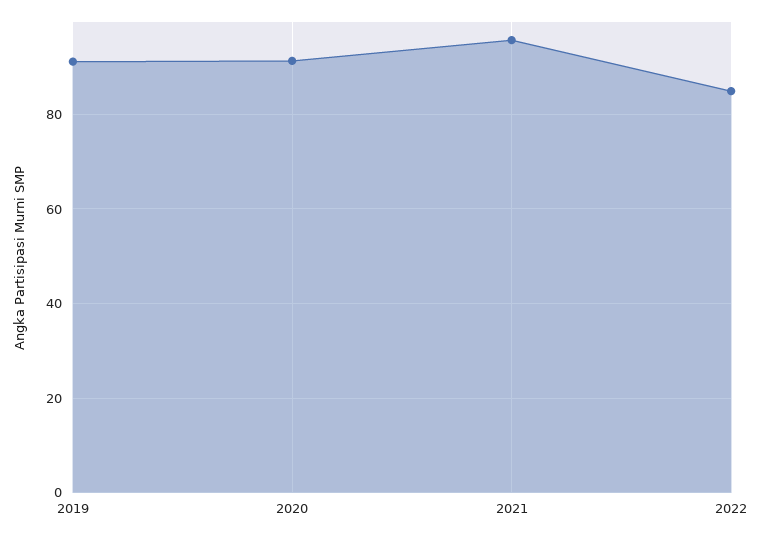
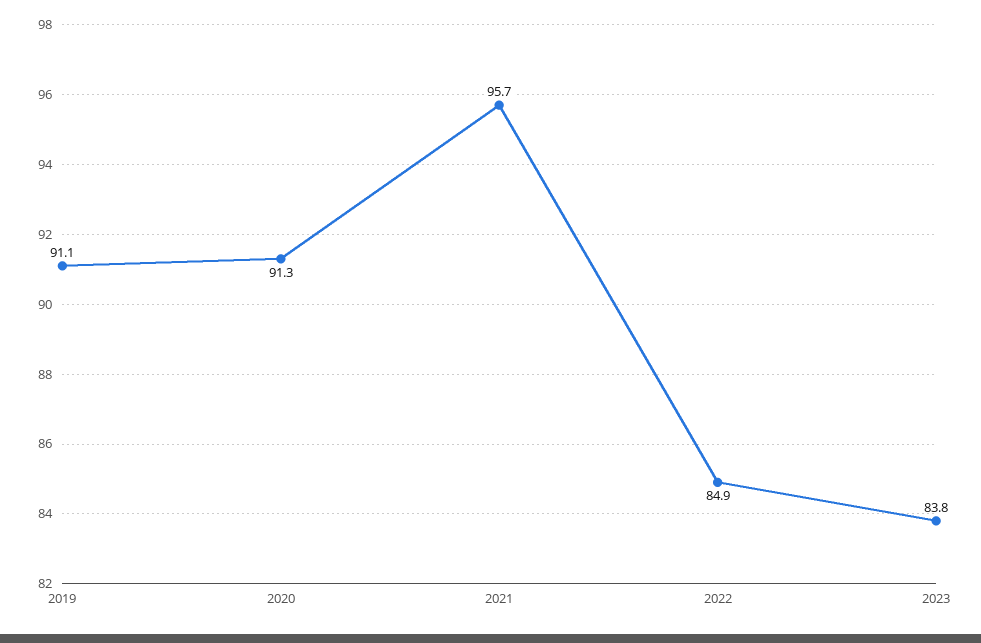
2023: none -> 83.8

